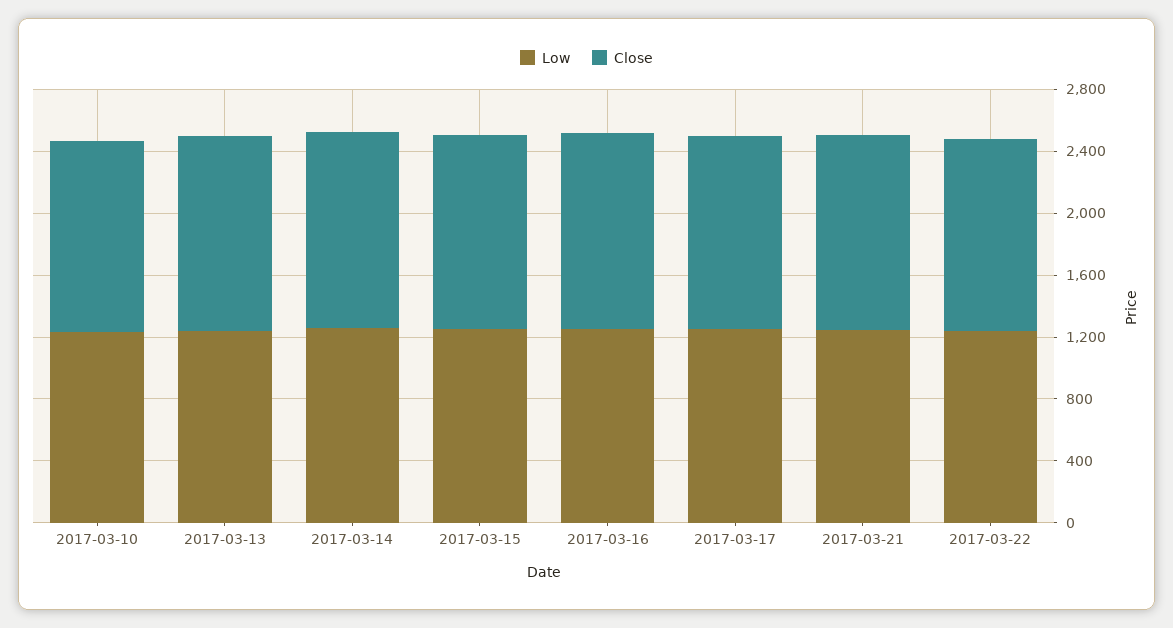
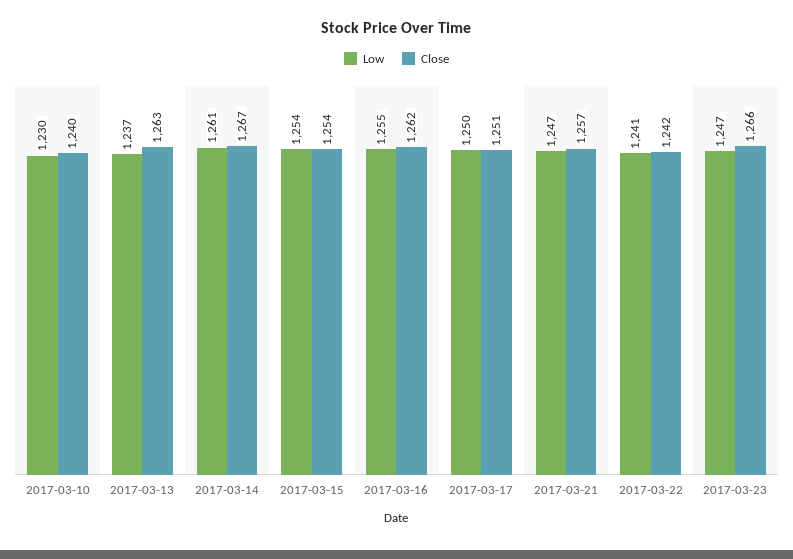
Low, 2017-03-23: none -> 1247
Close, 2017-03-23: none -> 1266

